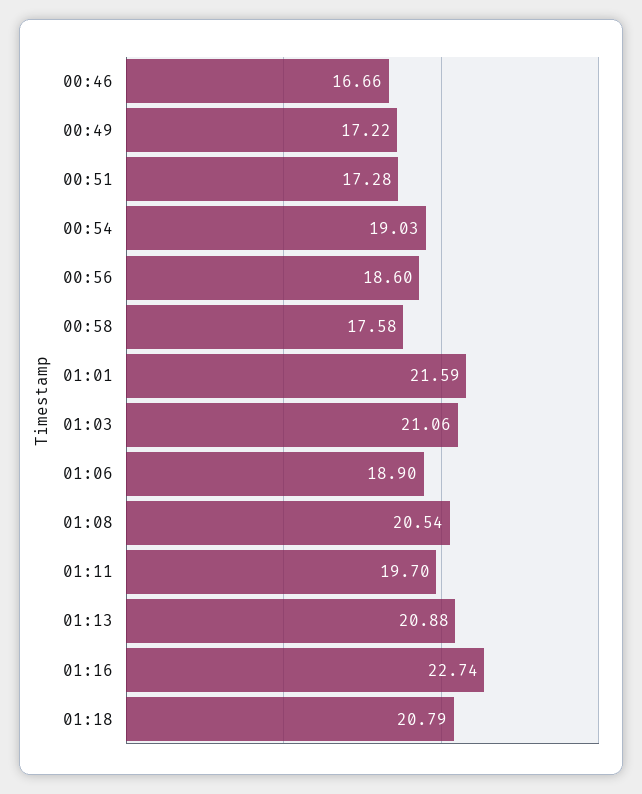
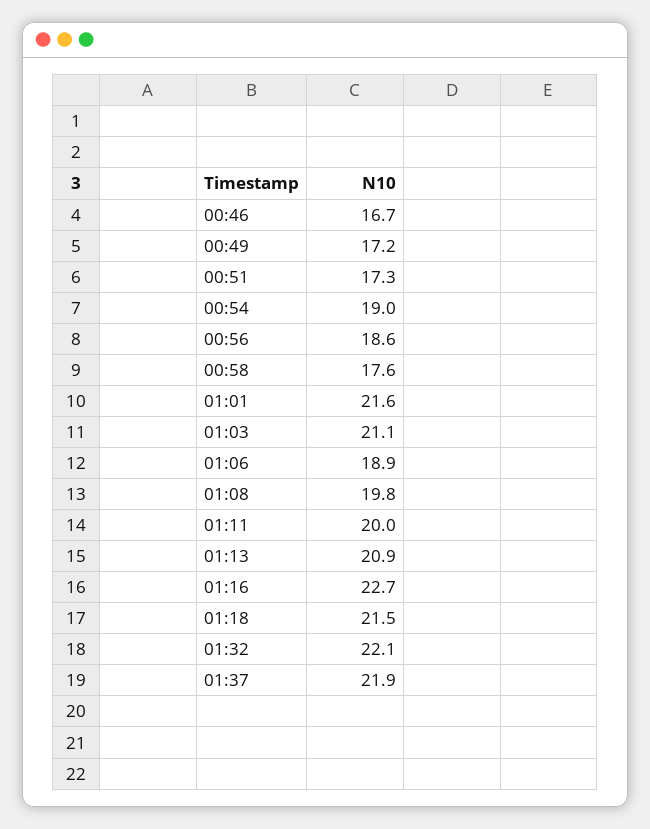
01:08: 20.54 -> 19.8
01:11: 19.7 -> 20
01:18: 20.79 -> 21.5
01:32: none -> 22.1
01:37: none -> 21.9

